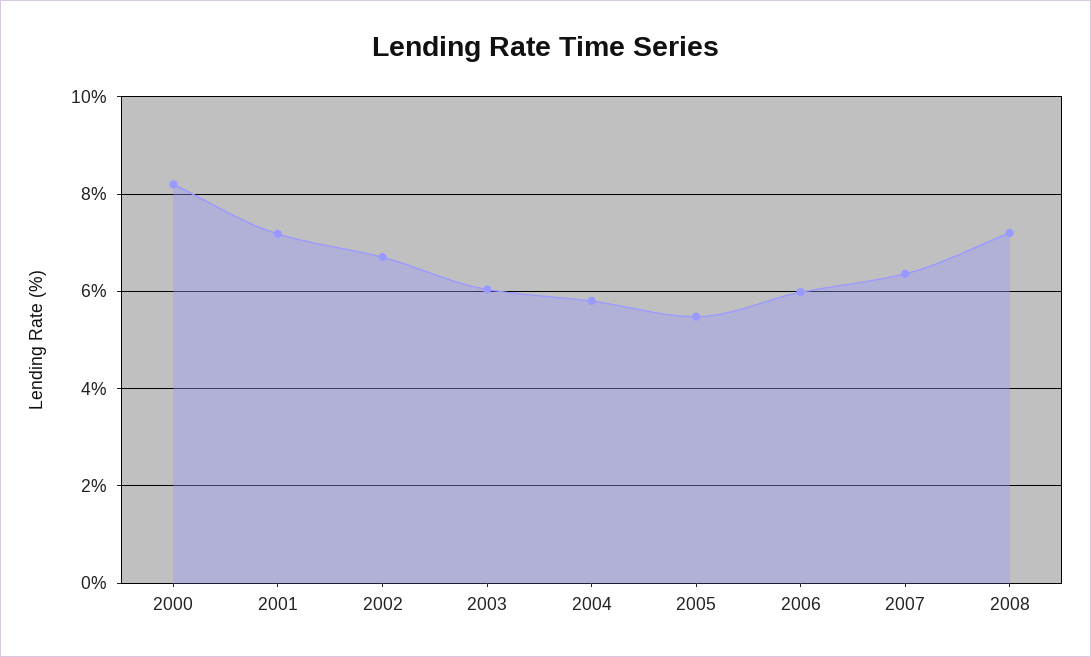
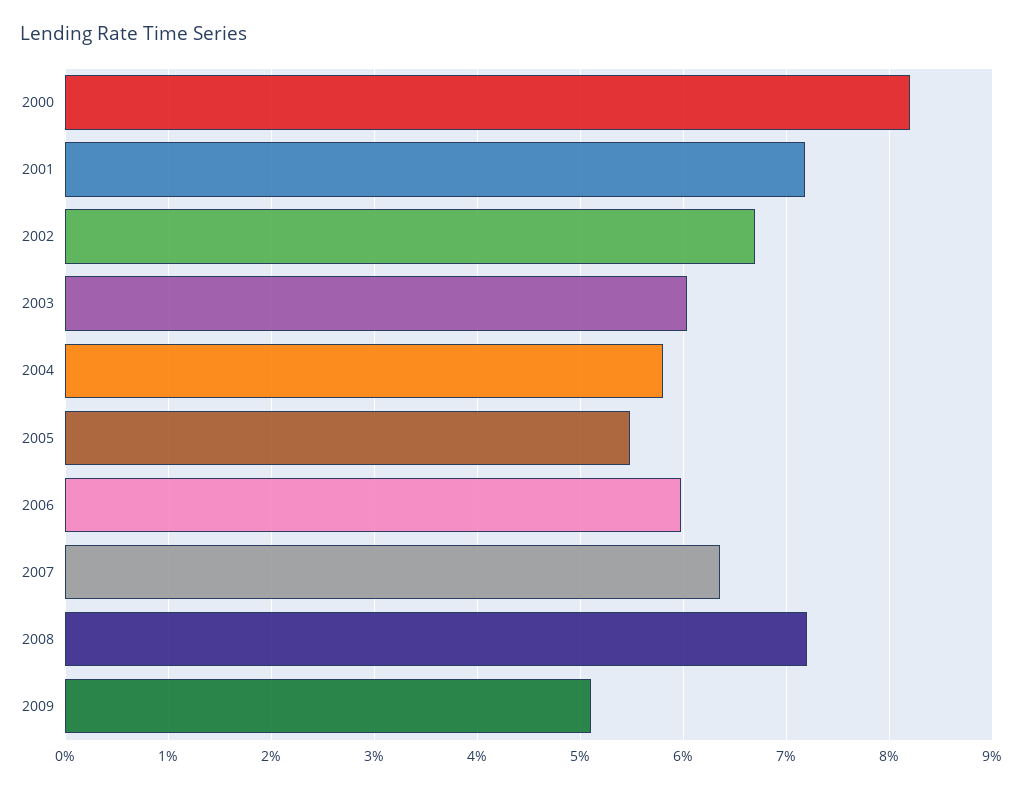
2009: none -> 5.1

